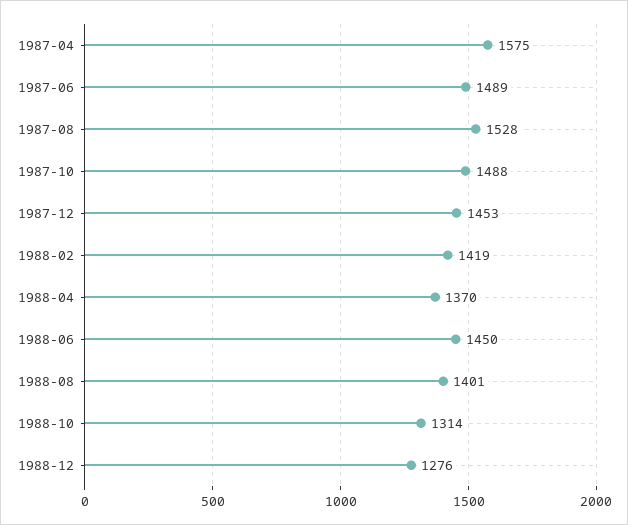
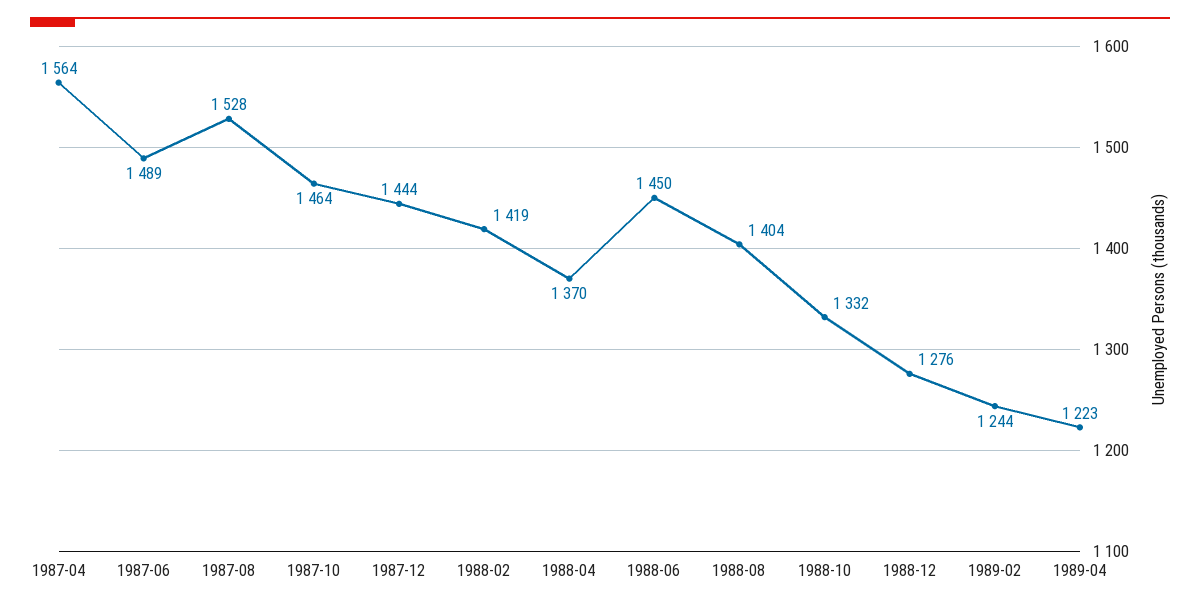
1987-04: 1575 -> 1564
1987-10: 1488 -> 1464
1987-12: 1453 -> 1444
1988-08: 1401 -> 1404
1988-10: 1314 -> 1332
1989-02: none -> 1244
1989-04: none -> 1223

